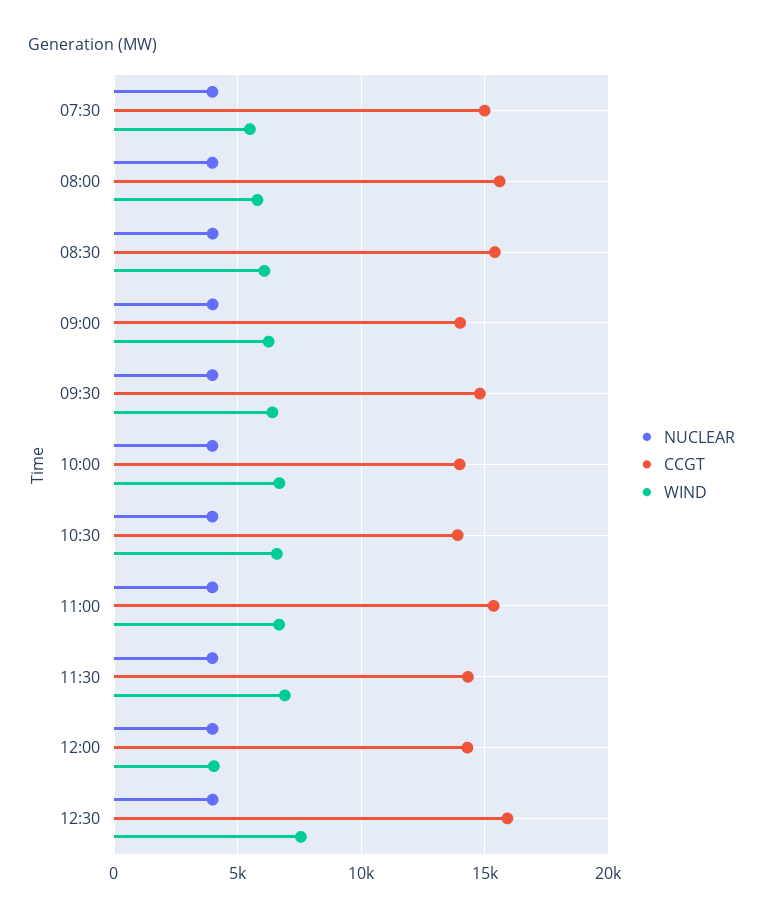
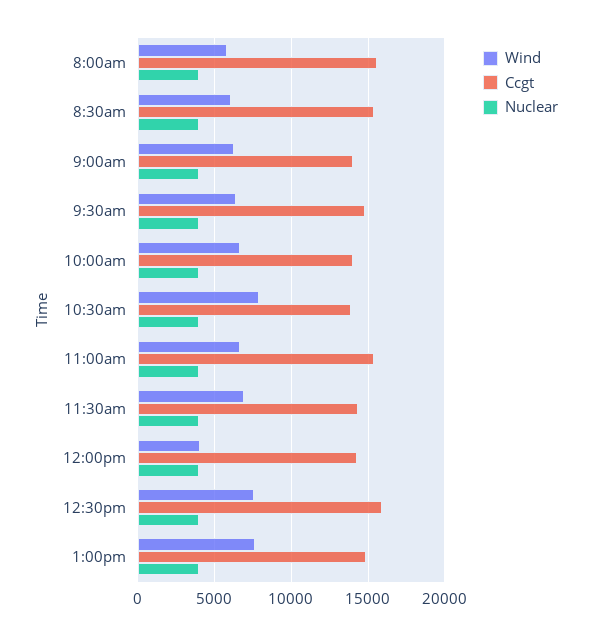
NUCLEAR, 07:30: 4000 -> none
CCGT, 07:30: 15000 -> none
WIND, 07:30: 5500 -> none
WIND, 10:30: 6500 -> 8000
WIND, 1:00pm: none -> 7500
CCGT, 1:00pm: none -> 15000
NUCLEAR, 1:00pm: none -> 4000

